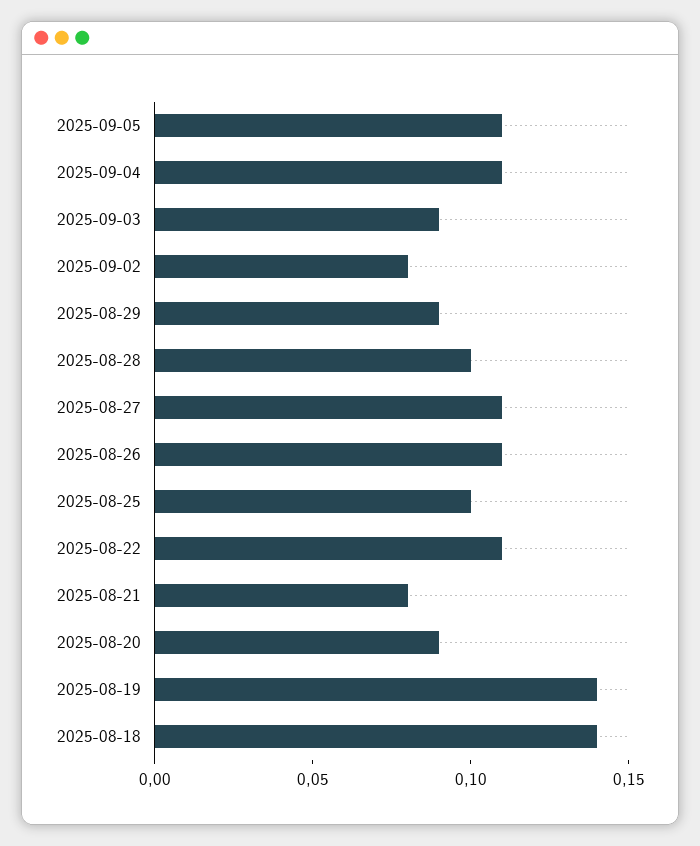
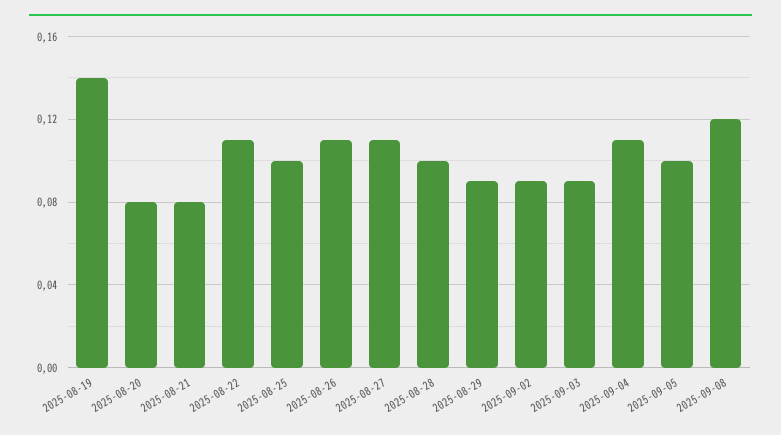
2025-09-05: 0.11 -> 0.1
2025-09-02: 0.08 -> 0.09
2025-08-20: 0.09 -> 0.08
2025-08-18: 0.14 -> none
2025-09-08: none -> 0.12

